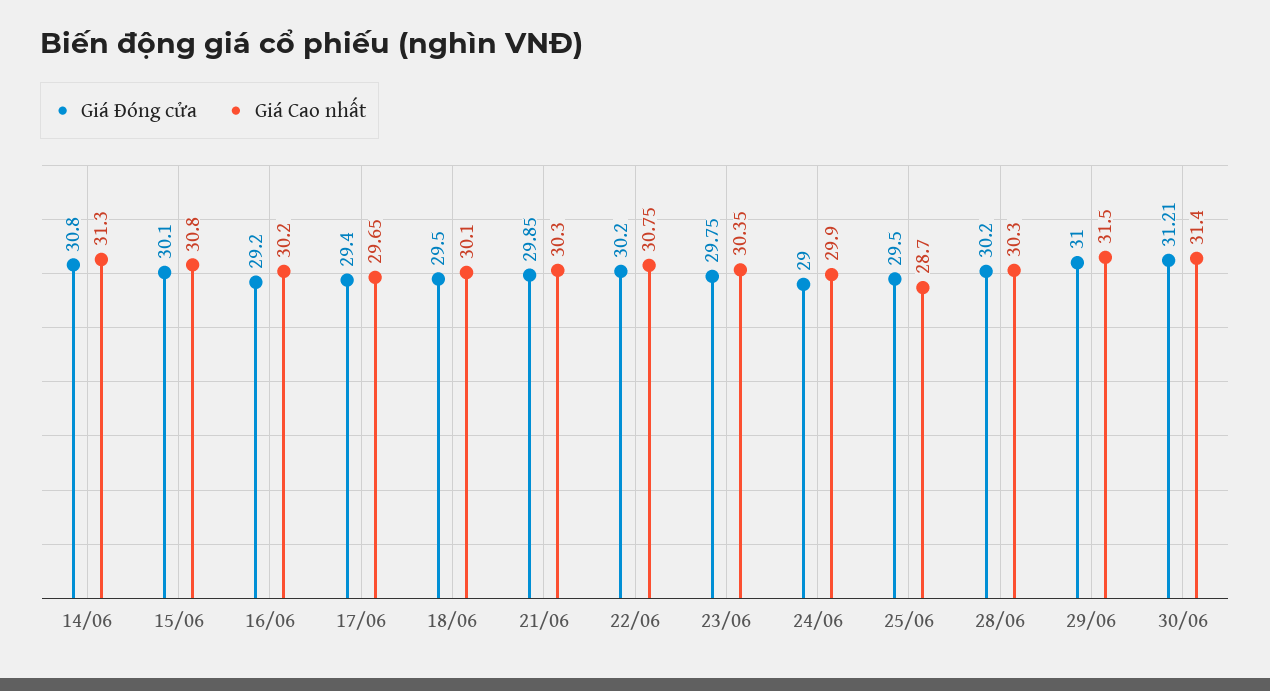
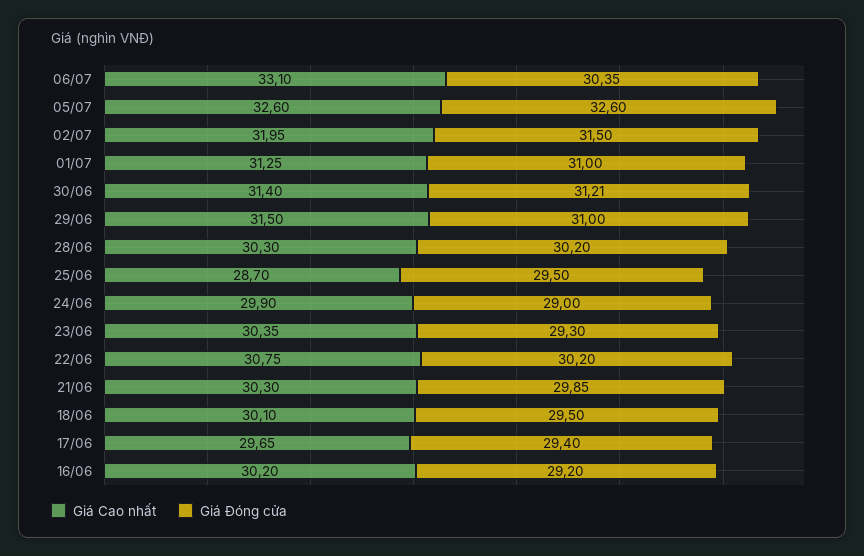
Giá Đóng cửa, 14/06: 30.8 -> none
Giá Cao nhất, 14/06: 31.3 -> none
Giá Đóng cửa, 15/06: 30.1 -> none
Giá Cao nhất, 15/06: 30.8 -> none
Giá Đóng cửa, 23/06: 29.75 -> 29.3
Giá Cao nhất, 06/07: none -> 33.1
Giá Đóng cửa, 06/07: none -> 30.35
Giá Cao nhất, 05/07: none -> 32.6
Giá Đóng cửa, 05/07: none -> 32.6
Giá Cao nhất, 02/07: none -> 31.95
Giá Đóng cửa, 02/07: none -> 31.5
Giá Cao nhất, 01/07: none -> 31.25
Giá Đóng cửa, 01/07: none -> 31

